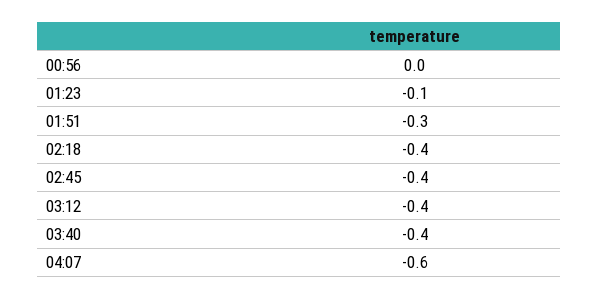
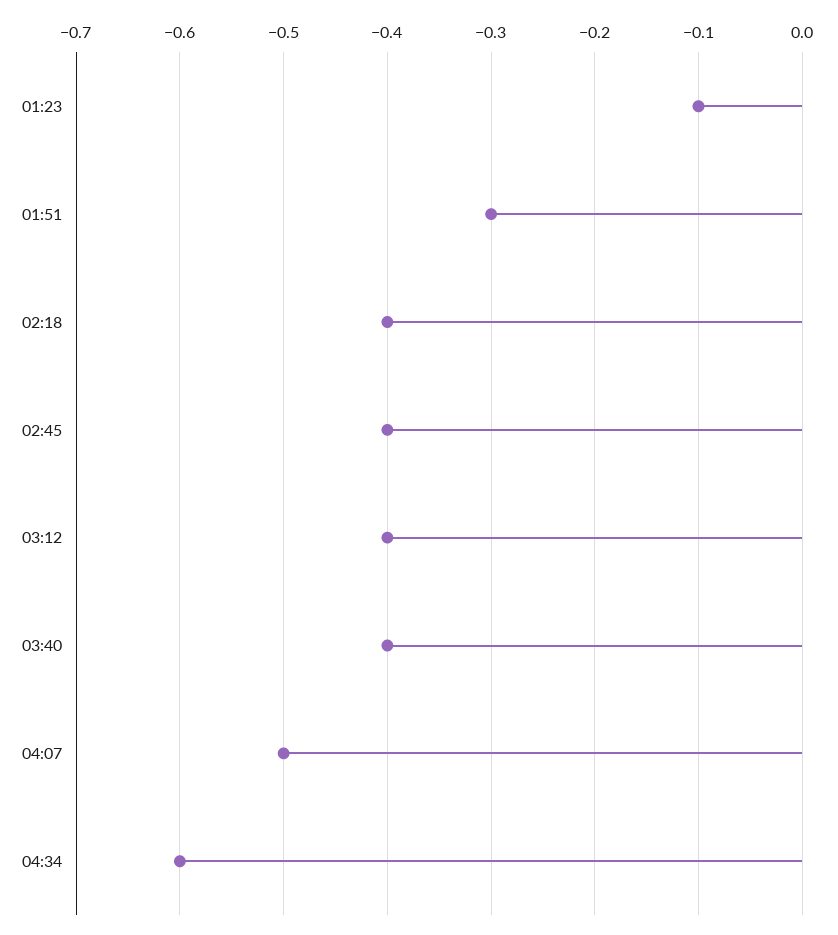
00:56: 0 -> none
04:07: -0.6 -> -0.5
04:34: none -> -0.6

